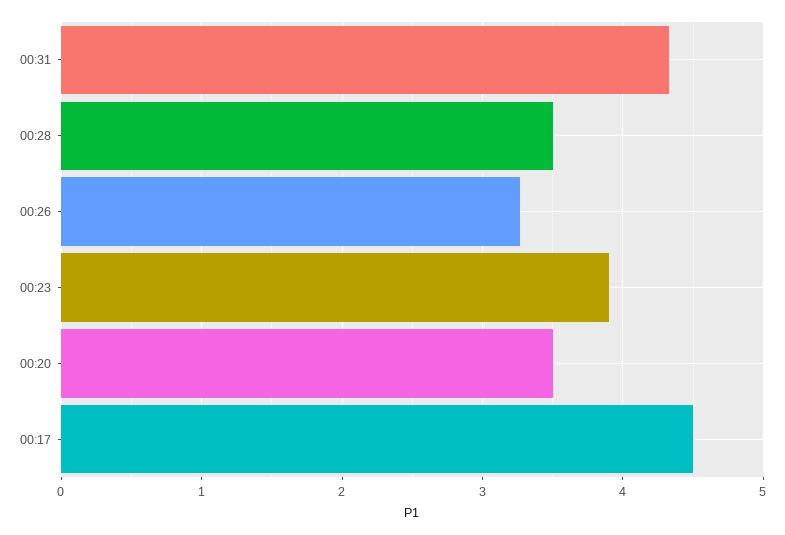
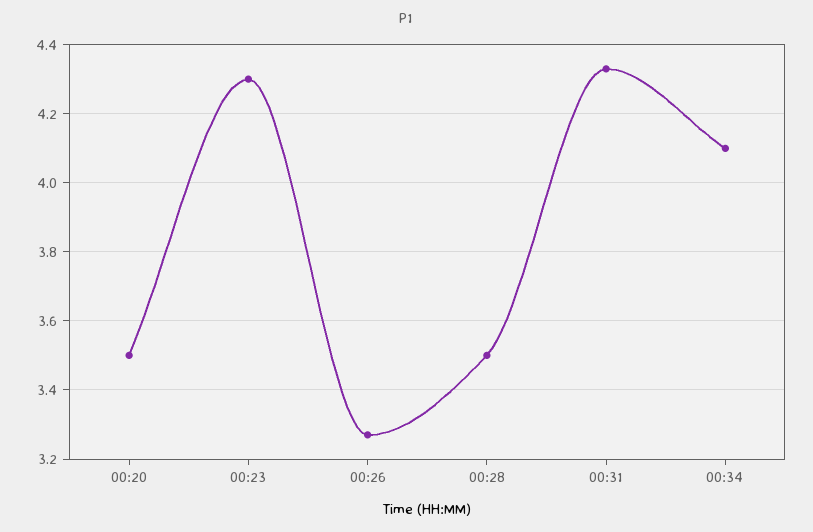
00:23: 3.9 -> 4.3
00:17: 4.5 -> none
00:34: none -> 4.1

